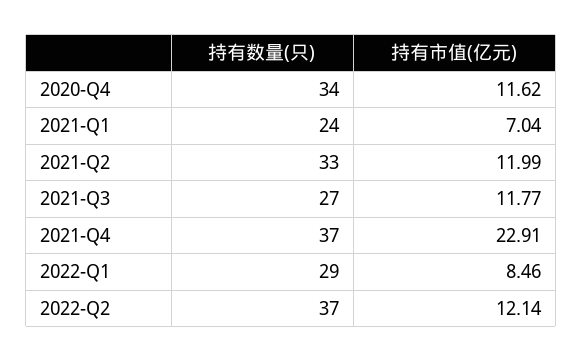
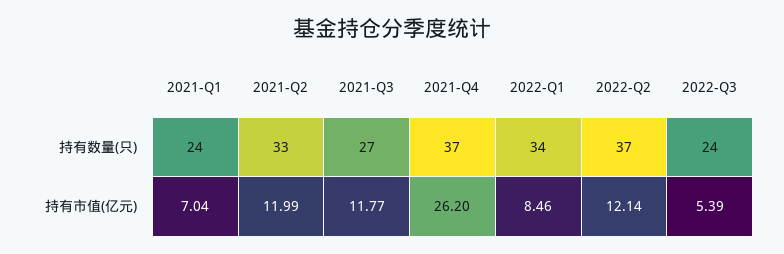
持有数量(只), 2020-Q4: 34 -> none
持有市值(亿元), 2020-Q4: 11.62 -> none
持有市值(亿元), 2021-Q4: 22.91 -> 26.2
持有数量(只), 2022-Q1: 29 -> 34
持有数量(只), 2022-Q3: none -> 24
持有市值(亿元), 2022-Q3: none -> 5.39

